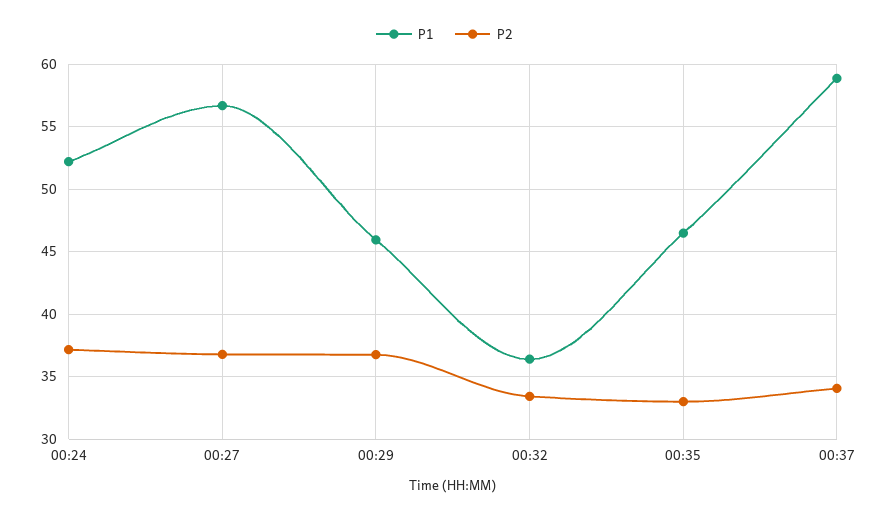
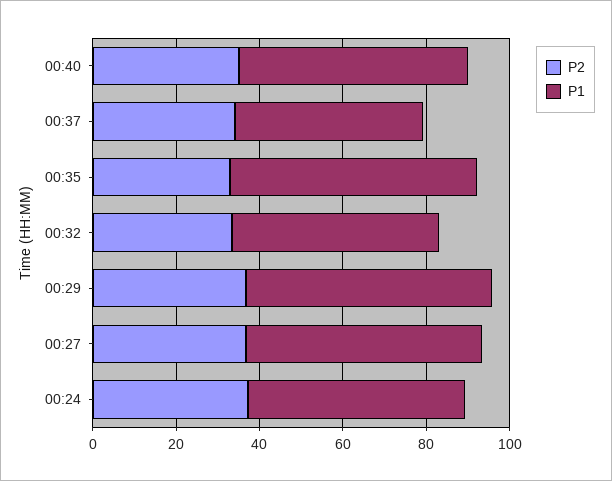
P1, 00:29: 46 -> 60
P1, 00:32: 36.5 -> 50
P1, 00:35: 46.5 -> 60
P1, 00:37: 59 -> 45
P2, 00:40: none -> 35
P1, 00:40: none -> 55

